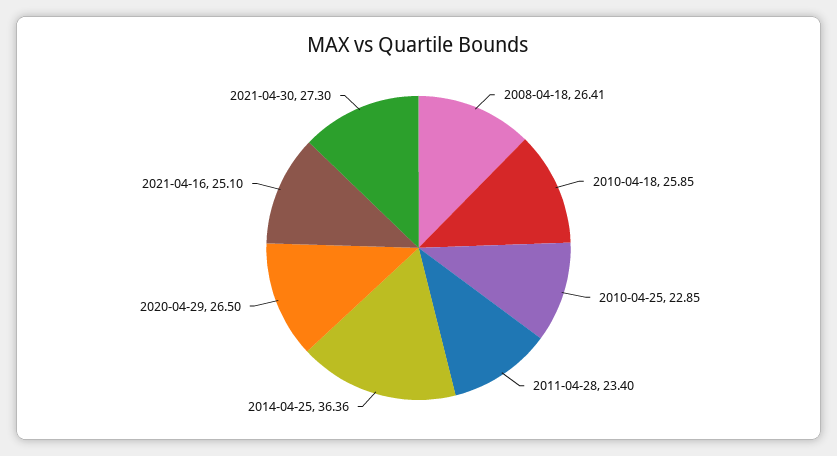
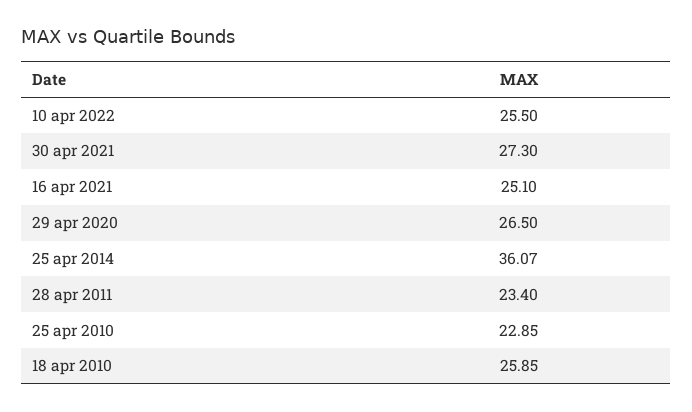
2008-04-18: 26.41 -> none
2014-04-25: 36.36 -> 36.07
10 apr 2022: none -> 25.5

